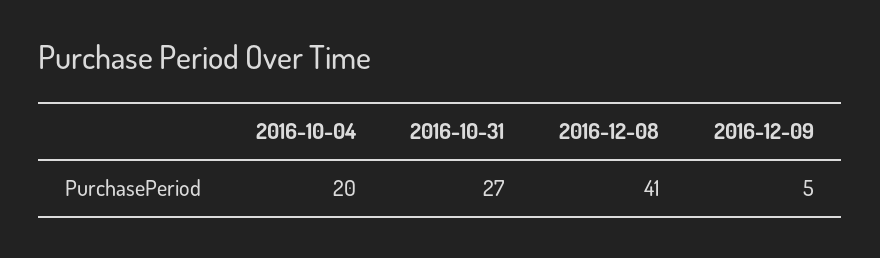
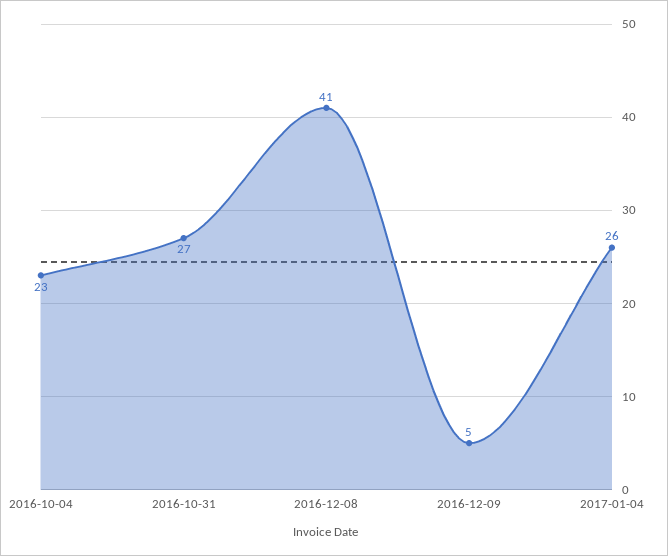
2016-10-04: 20 -> 23
2017-01-04: none -> 26

